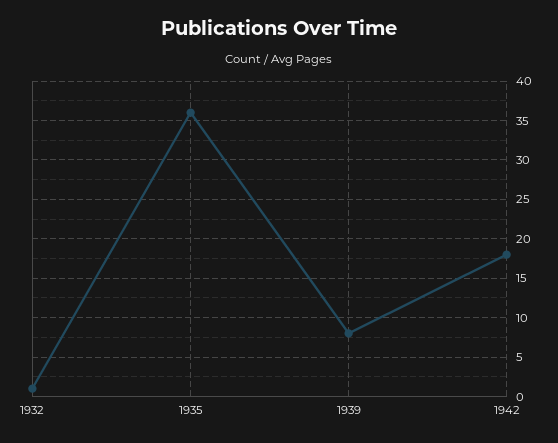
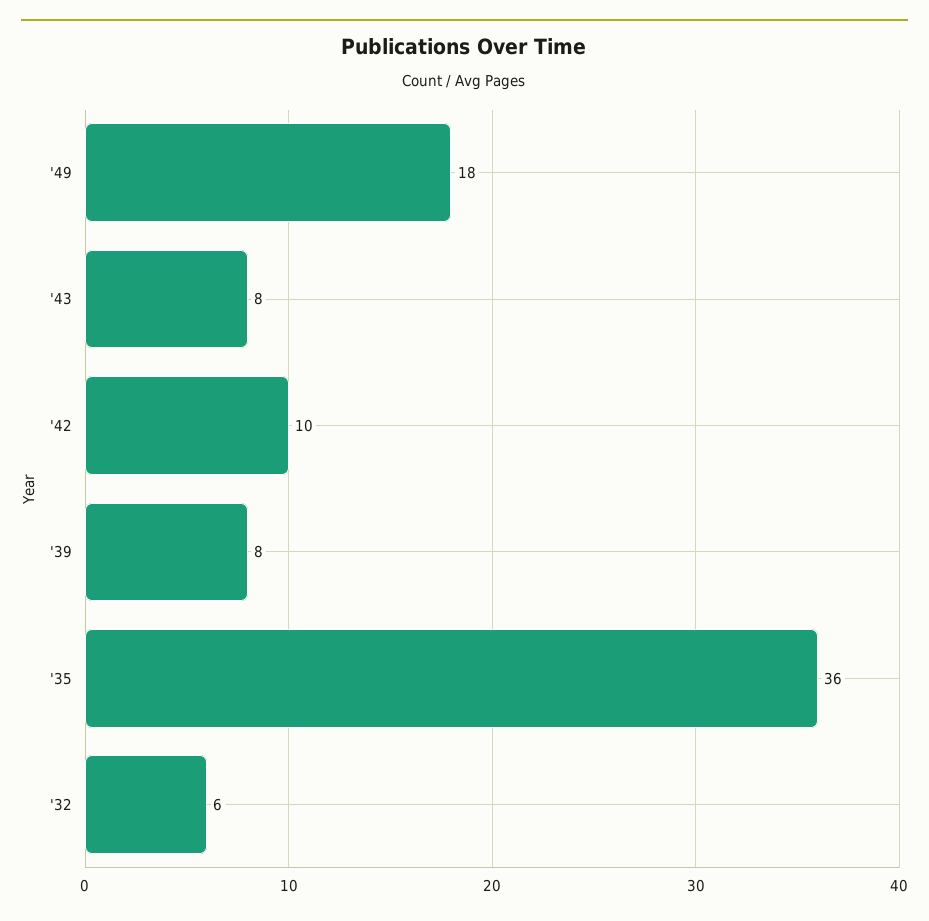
1932: 1 -> 6
1942: 18 -> 10
'49: none -> 18
'43: none -> 8

